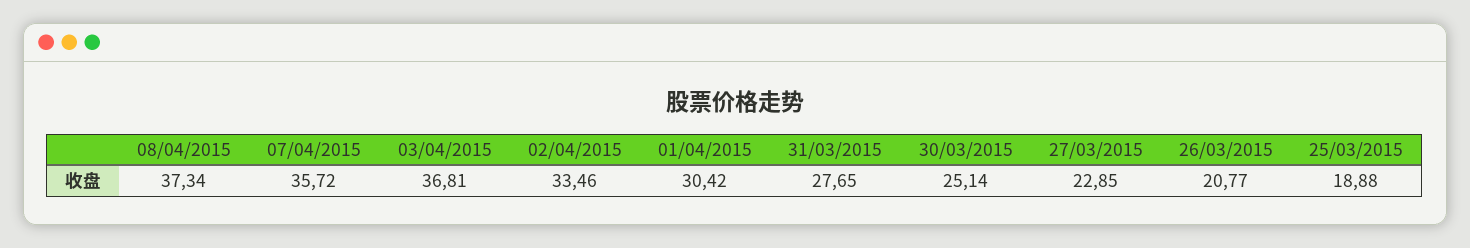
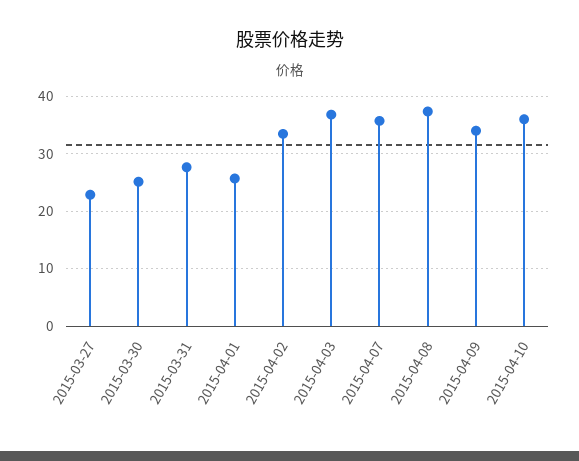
01/04/2015: 30.42 -> 26
26/03/2015: 20.77 -> none
25/03/2015: 18.88 -> none
2015-04-09: none -> 34
2015-04-10: none -> 36

